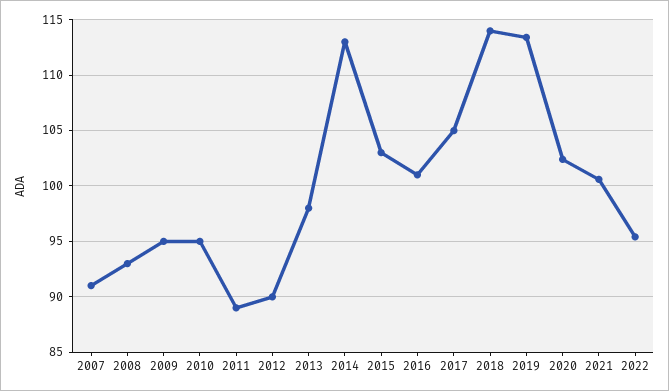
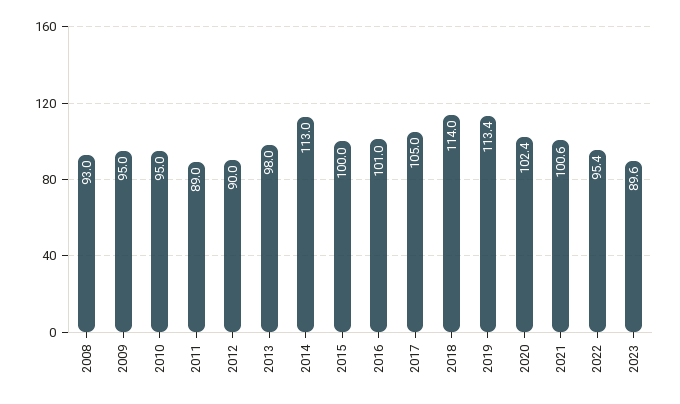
2007: 91 -> none
2015: 103 -> 100
2023: none -> 89.6

